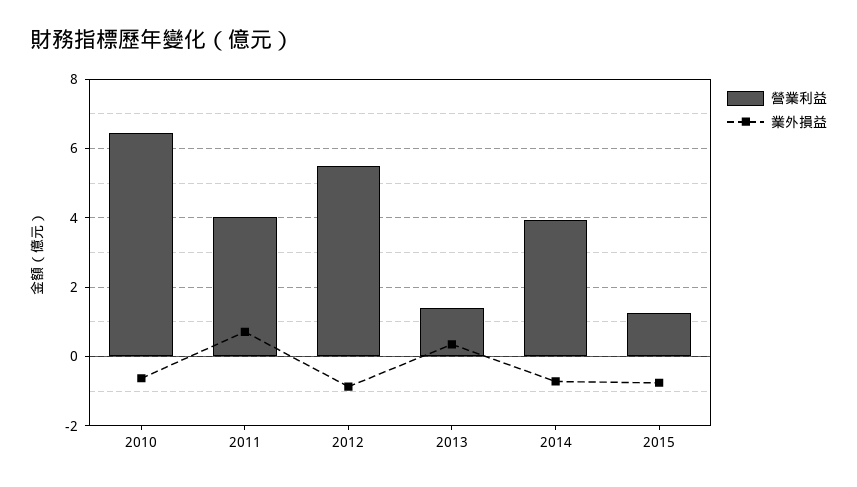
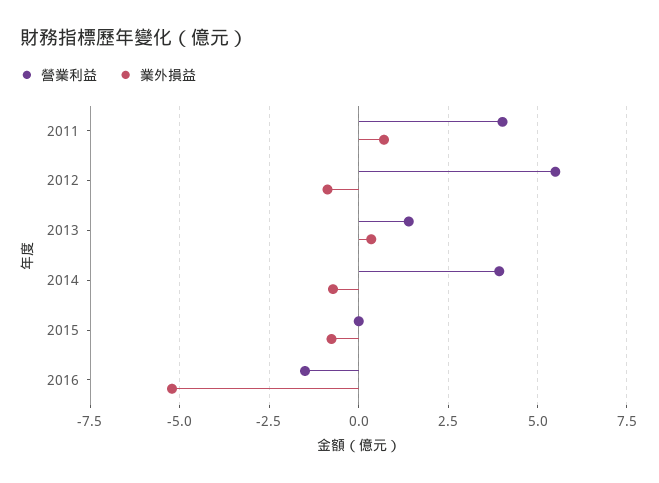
營業利益, 2010: 6.4 -> none
業外損益, 2010: -0.6 -> none
營業利益, 2015: 1.2 -> 0
營業利益, 2016: none -> -1.5
業外損益, 2016: none -> -5.25

